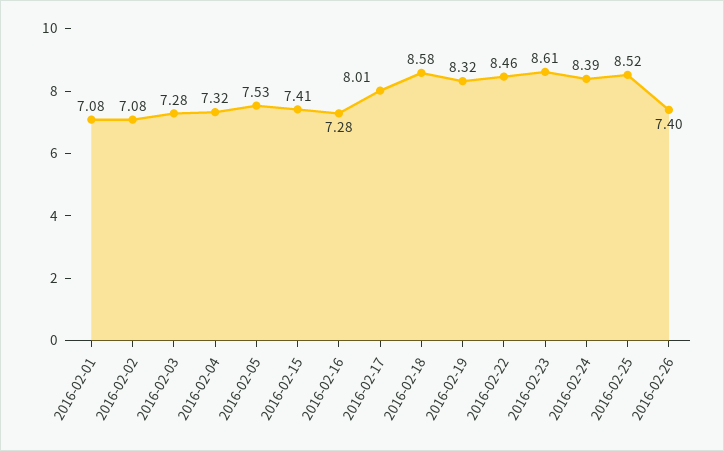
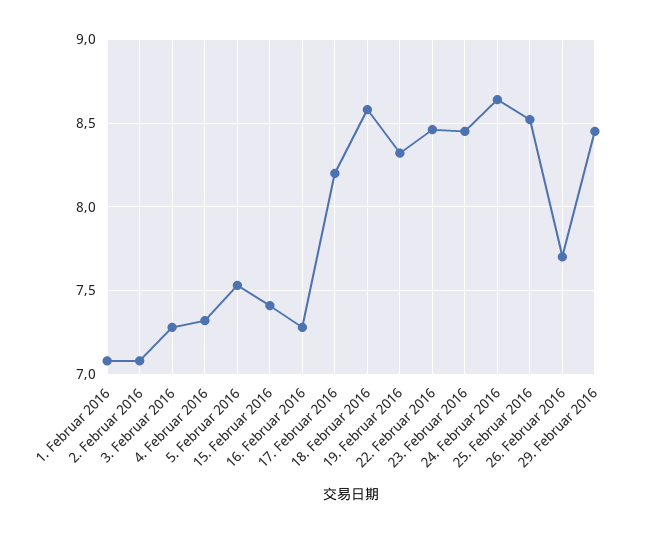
2016-02-17: 8.01 -> 8.2
2016-02-23: 8.61 -> 8.45
2016-02-24: 8.39 -> 8.65
2016-02-26: 7.4 -> 7.7
29. Februar 2016: none -> 8.45

